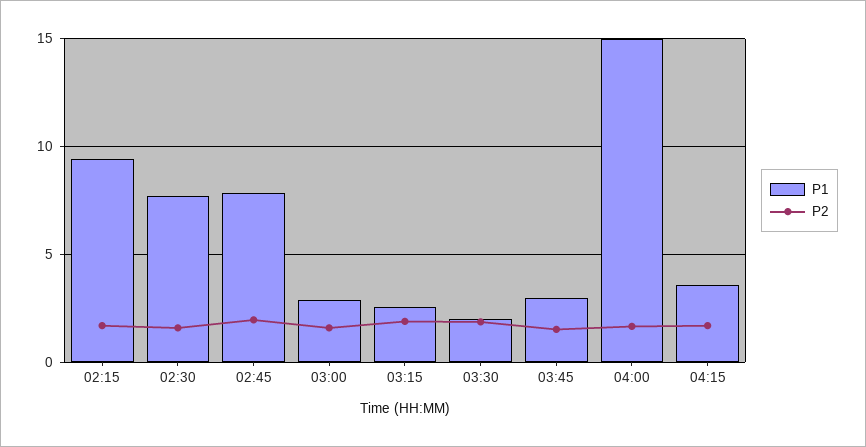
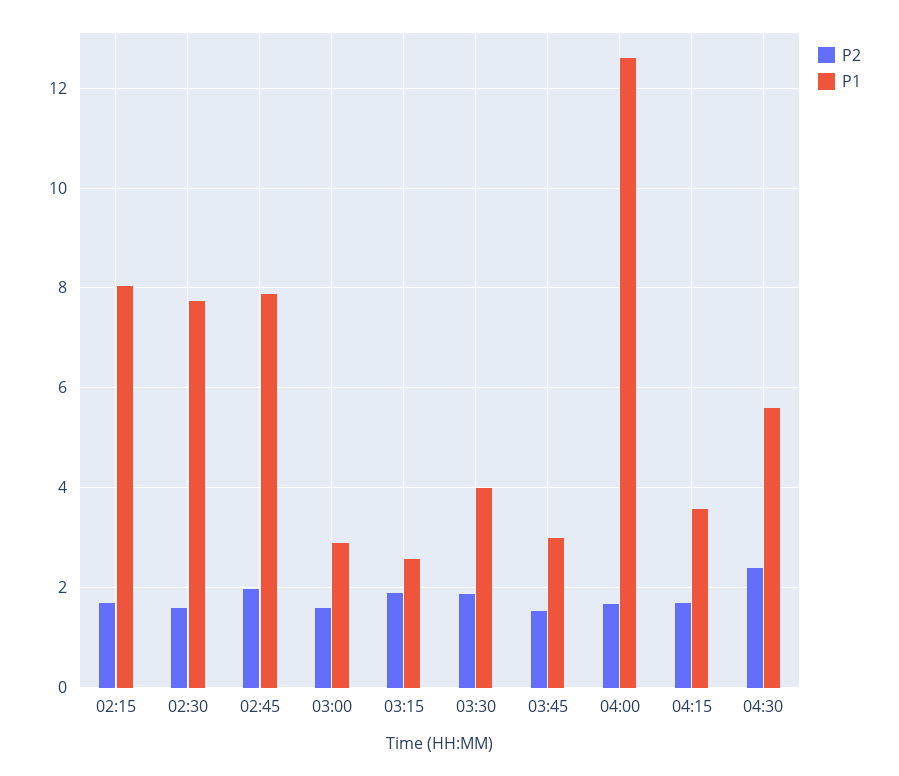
P1, 02:15: 9.5 -> 8
P1, 03:30: 2 -> 4
P1, 04:00: 15 -> 12.6
P2, 04:30: none -> 2.4
P1, 04:30: none -> 5.6

